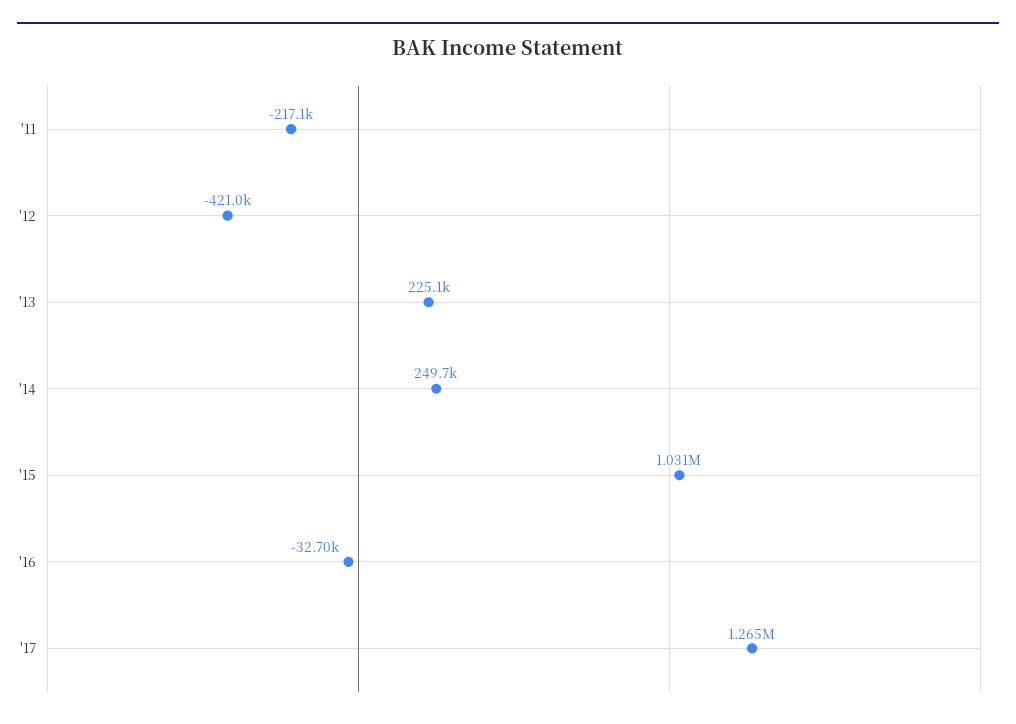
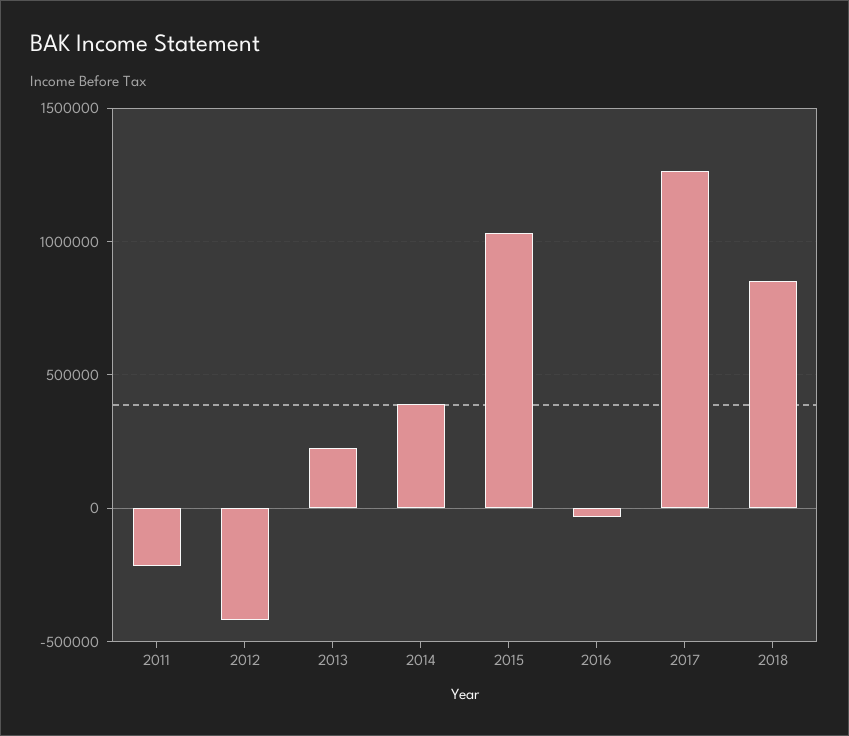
'14: 249700 -> 400000
2018: none -> 850000

